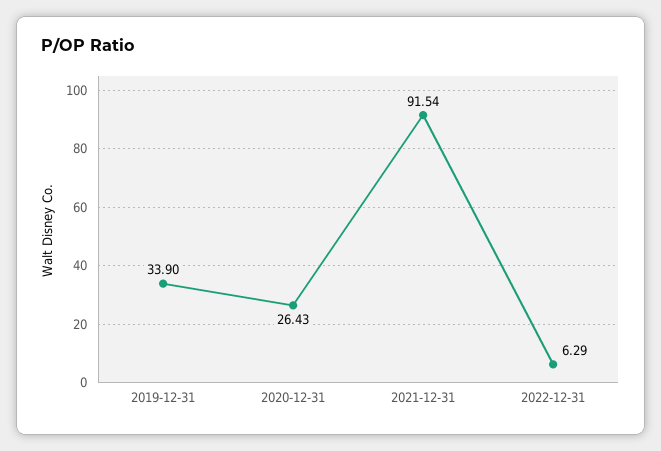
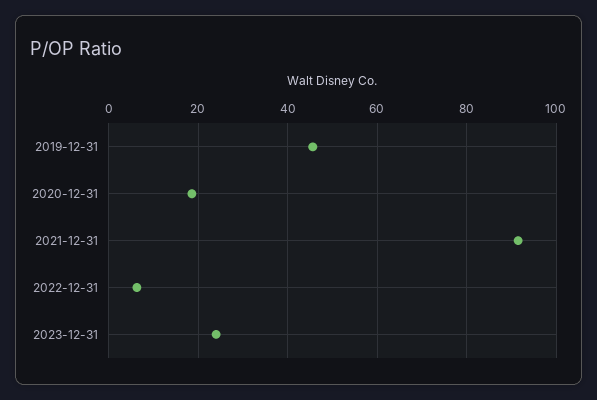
2019-12-31: 33.9 -> 46
2020-12-31: 26.43 -> 18
2023-12-31: none -> 24

